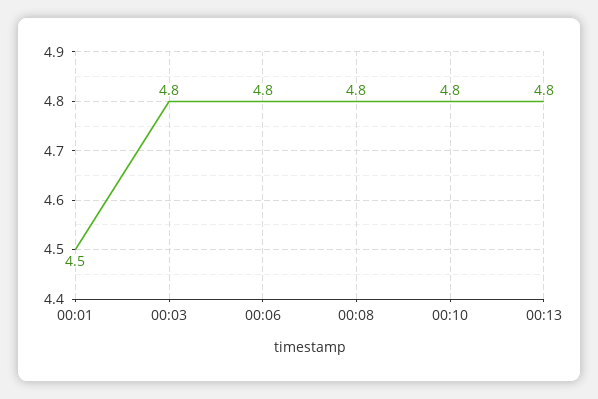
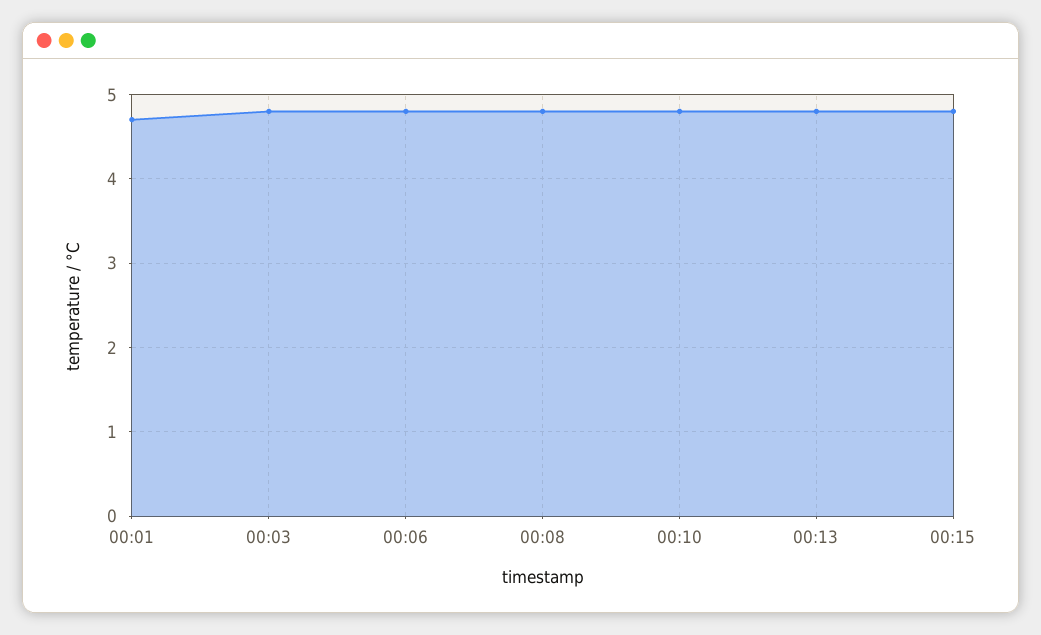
00:01: 4.5 -> 4.7
00:15: none -> 4.8

